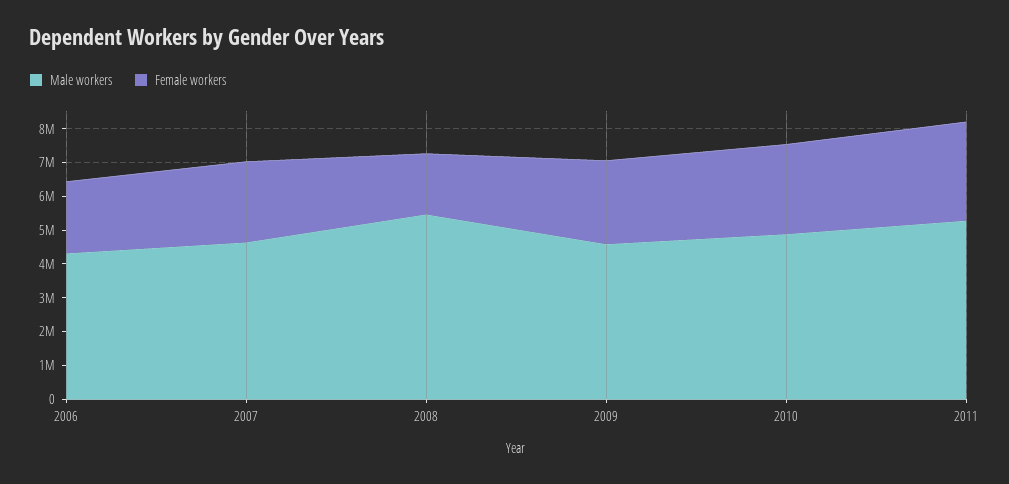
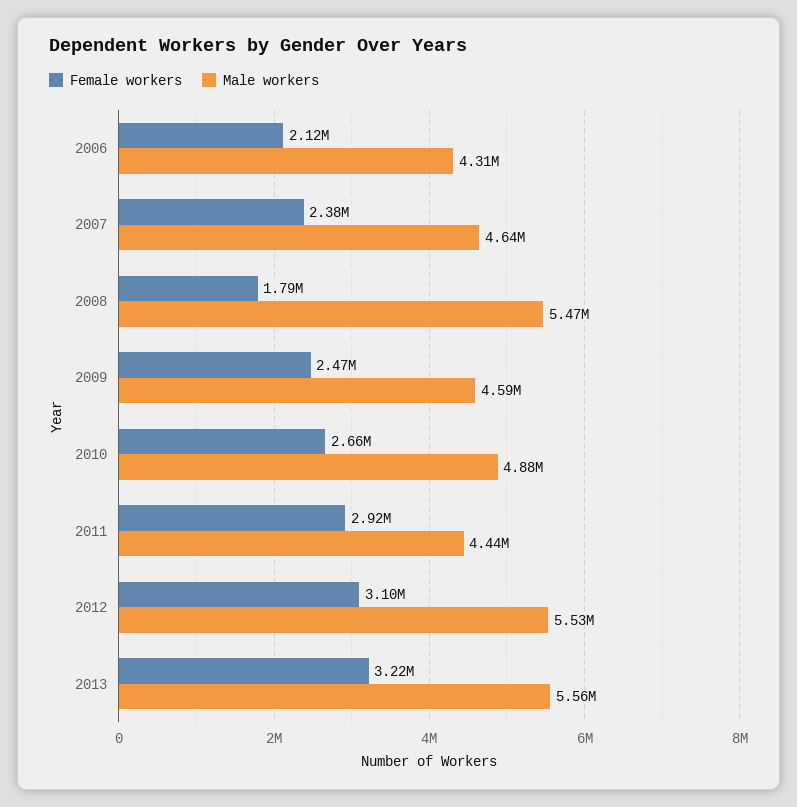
Male workers, 2011: 5250000 -> 4440000
Female workers, 2012: none -> 3100000
Male workers, 2012: none -> 5530000
Female workers, 2013: none -> 3220000
Male workers, 2013: none -> 5560000

